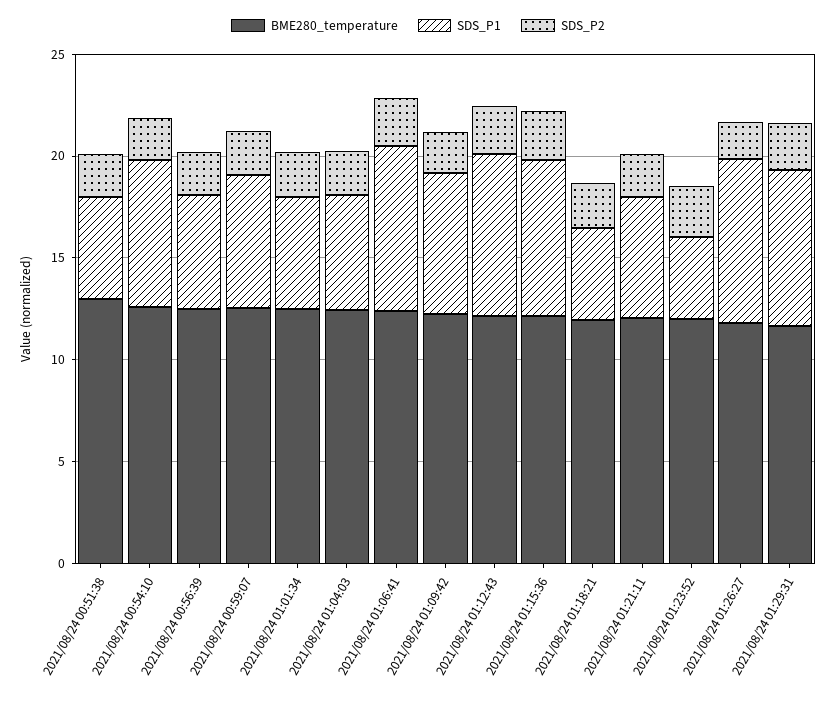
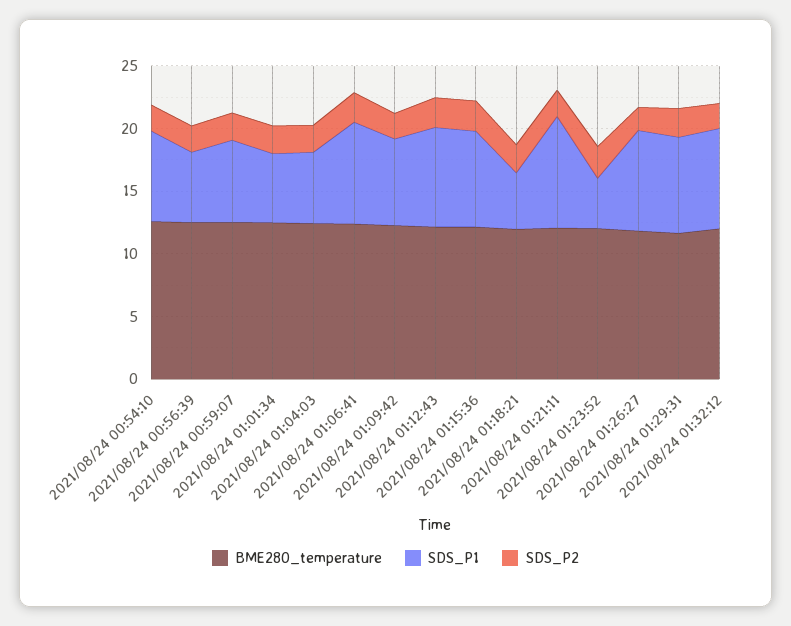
BME280_temperature, 2021/08/24 00:51:38: 13 -> none
SDS_P1, 2021/08/24 00:51:38: 5 -> none
SDS_P2, 2021/08/24 00:51:38: 2 -> none
SDS_P1, 2021/08/24 01:21:11: 6 -> 9
BME280_temperature, 2021/08/24 01:32:12: none -> 12
SDS_P1, 2021/08/24 01:32:12: none -> 8
SDS_P2, 2021/08/24 01:32:12: none -> 2

